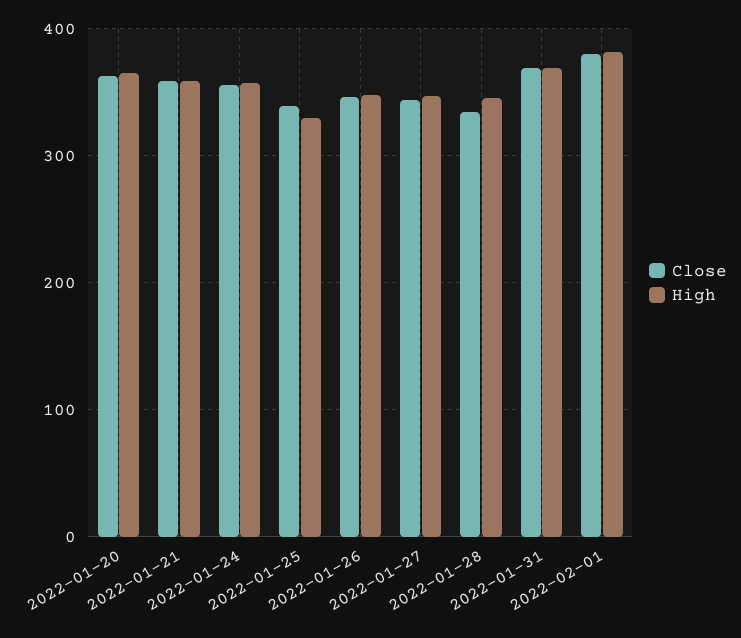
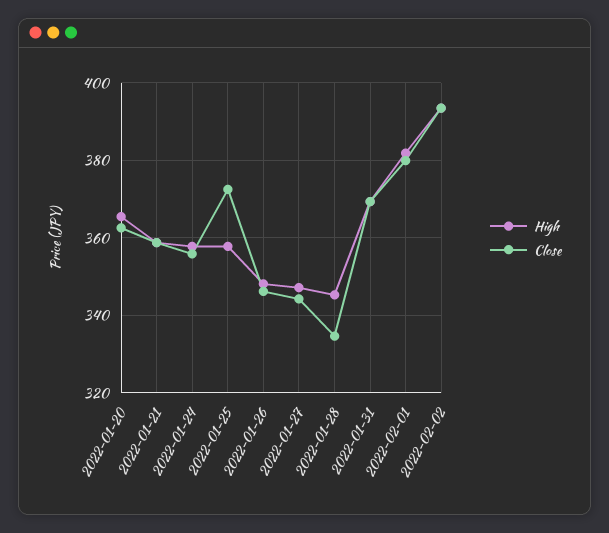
Close, 2022-01-25: 340 -> 372
High, 2022-01-25: 330 -> 358
High, 2022-02-02: none -> 394
Close, 2022-02-02: none -> 394

